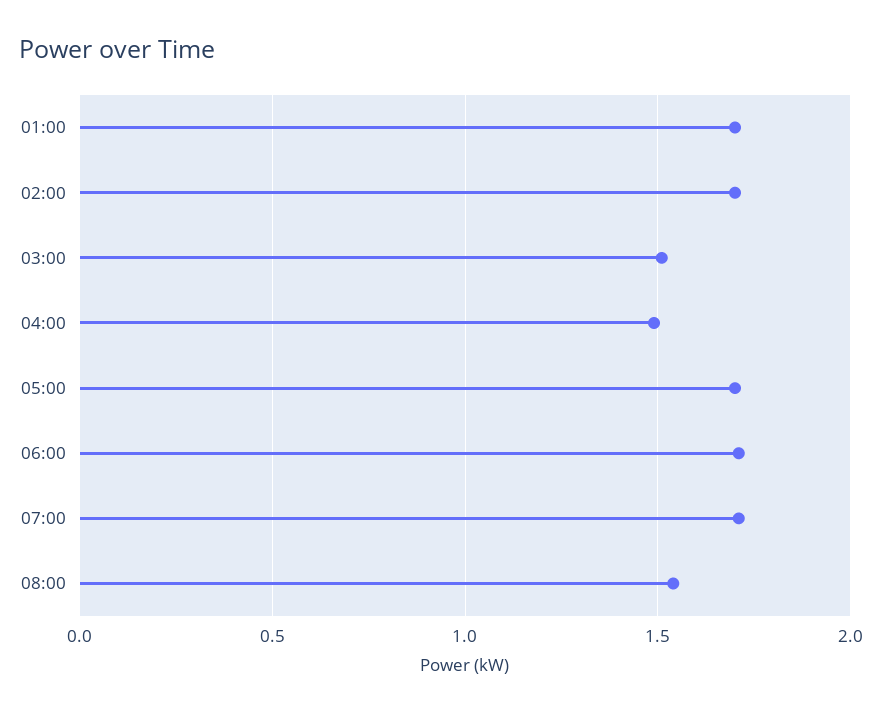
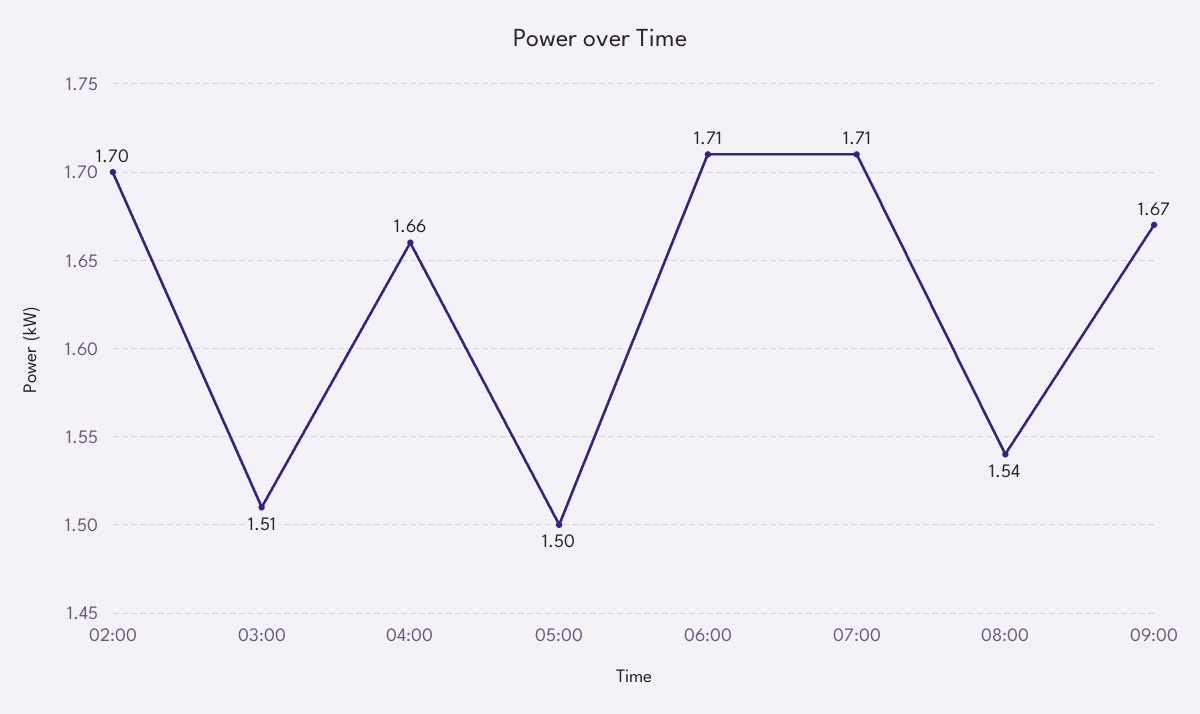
01:00: 1.7 -> none
04:00: 1.5 -> 1.66
05:00: 1.7 -> 1.5
09:00: none -> 1.67

